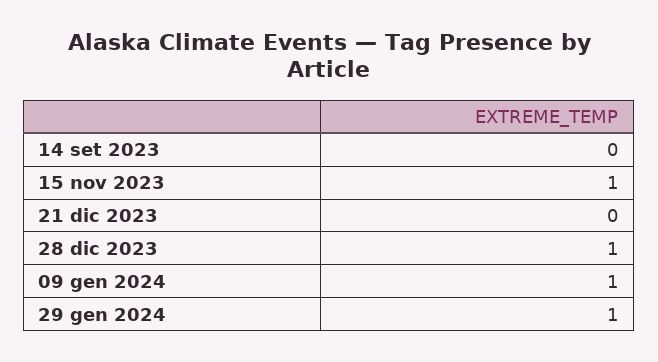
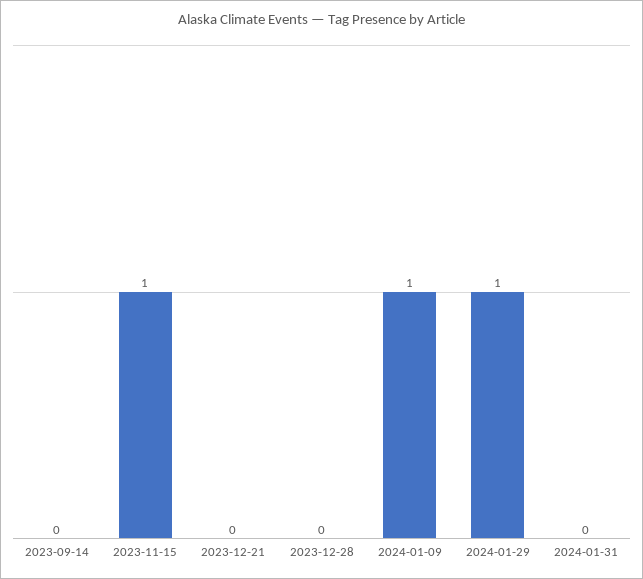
28 dic 2023: 1 -> 0
2024-01-31: none -> 0

